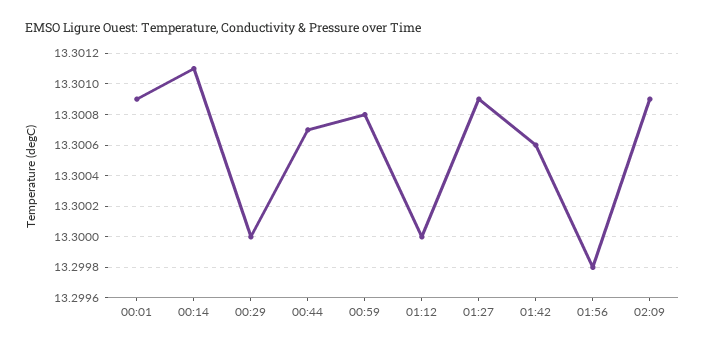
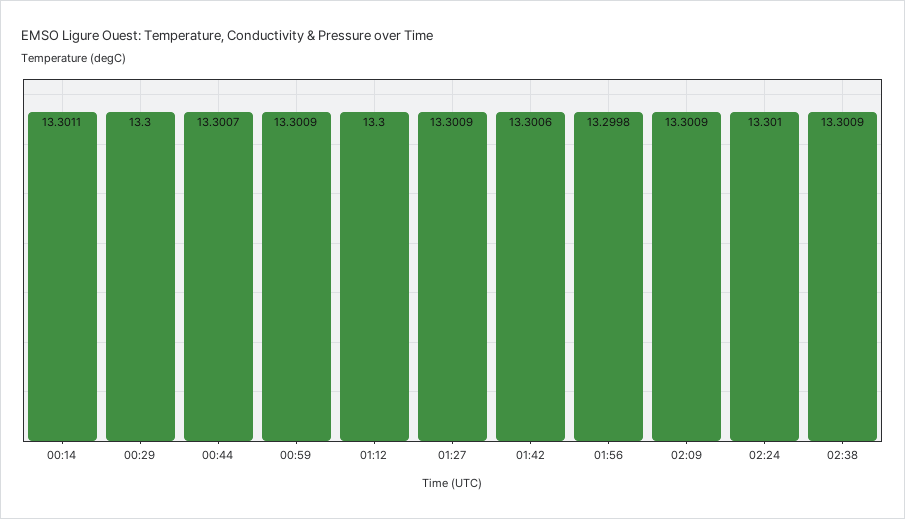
00:01: 13.3009 -> none
00:59: 13.3008 -> 13.3009
02:24: none -> 13.301
02:38: none -> 13.3009

